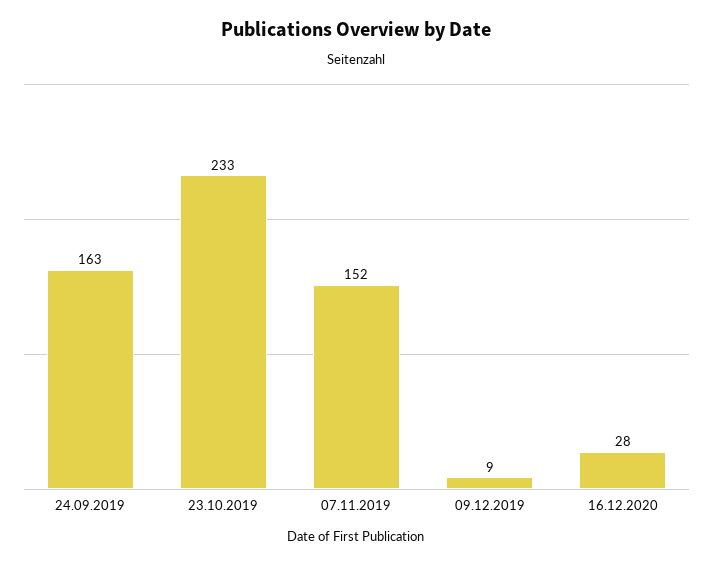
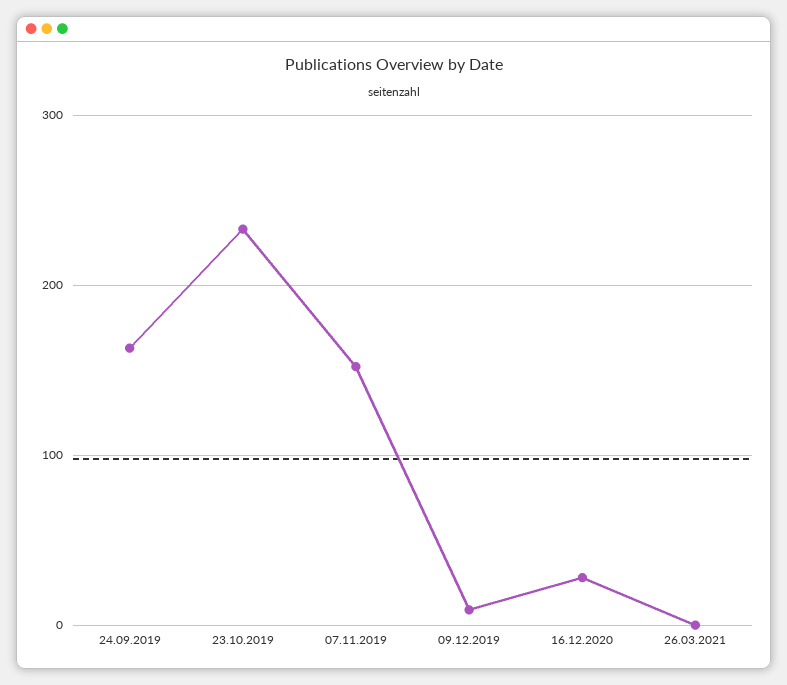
26.03.2021: none -> 0

